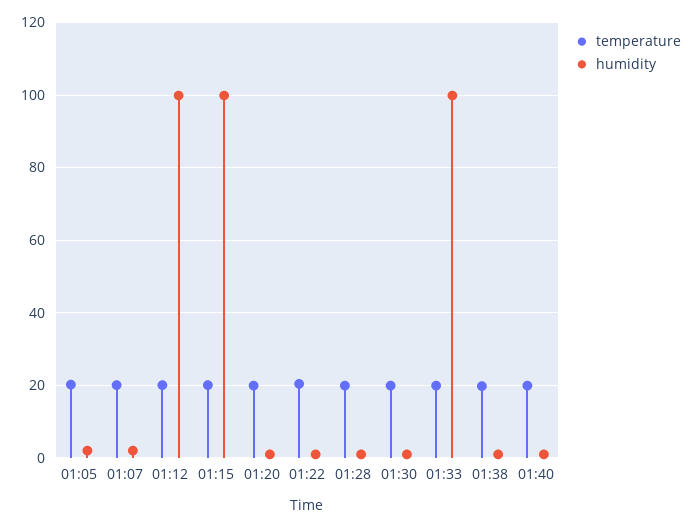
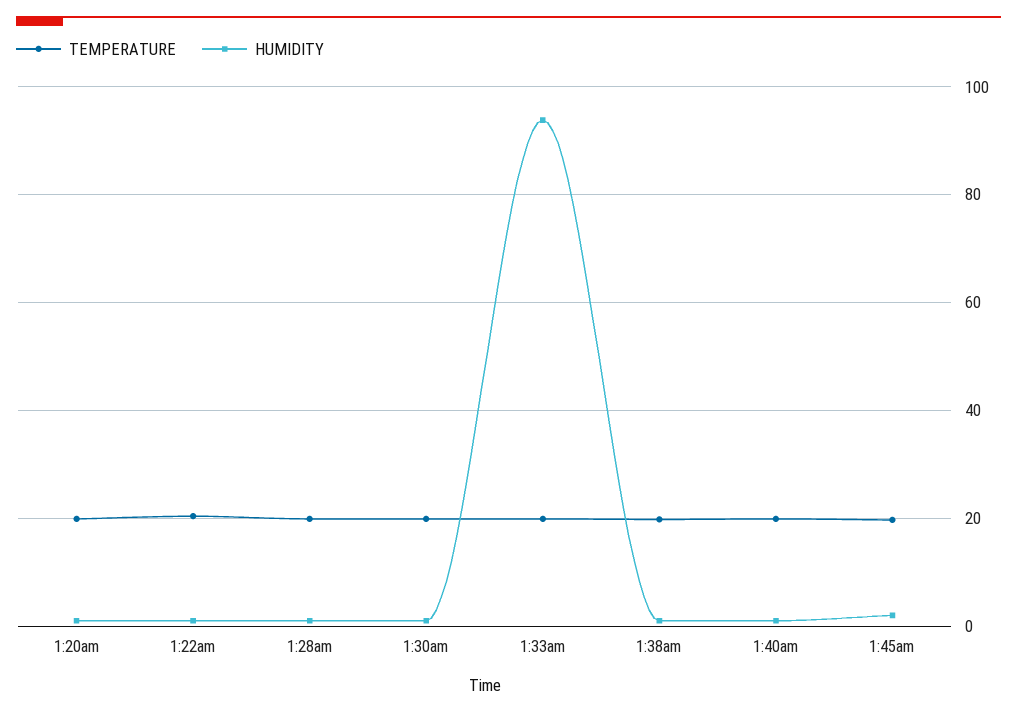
temperature, 01:05: 20 -> none
humidity, 01:05: 2 -> none
temperature, 01:07: 20 -> none
humidity, 01:07: 2 -> none
temperature, 01:12: 20 -> none
humidity, 01:12: 100 -> none
temperature, 01:15: 20 -> none
humidity, 01:15: 100 -> none
humidity, 01:33: 100 -> 94
temperature, 1:45am: none -> 20
humidity, 1:45am: none -> 2

